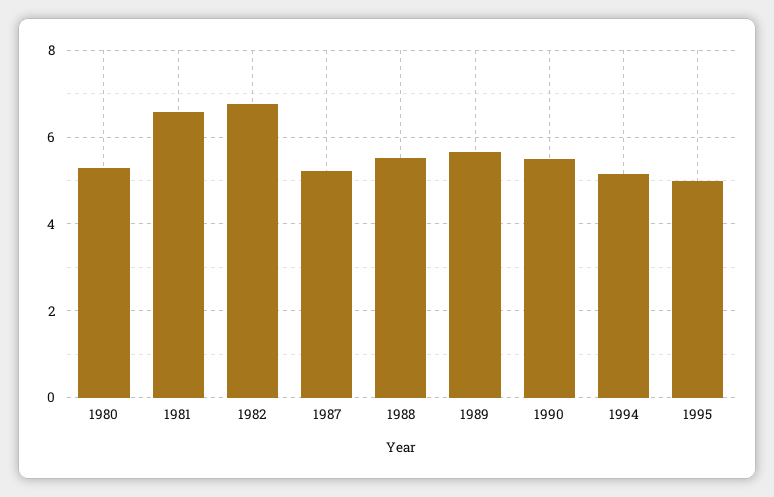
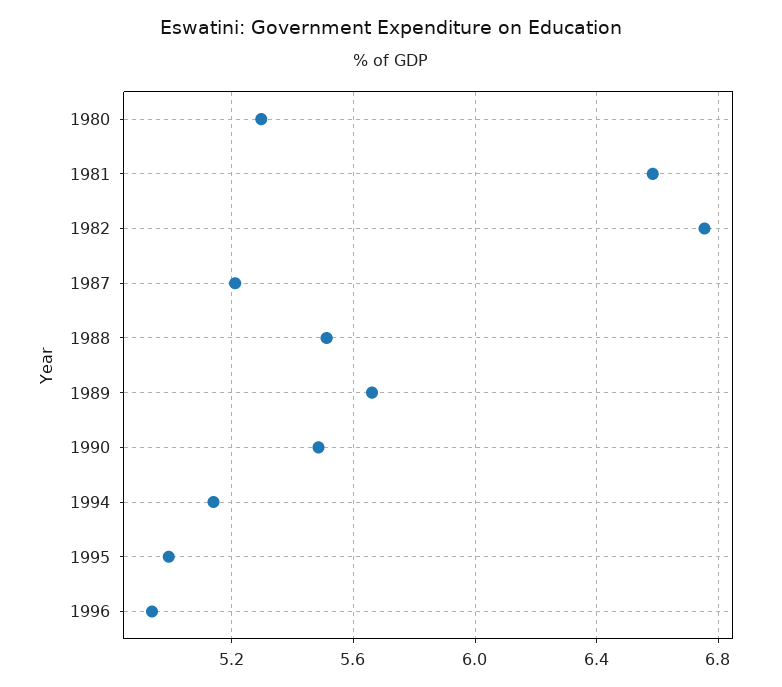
1996: none -> 4.95

